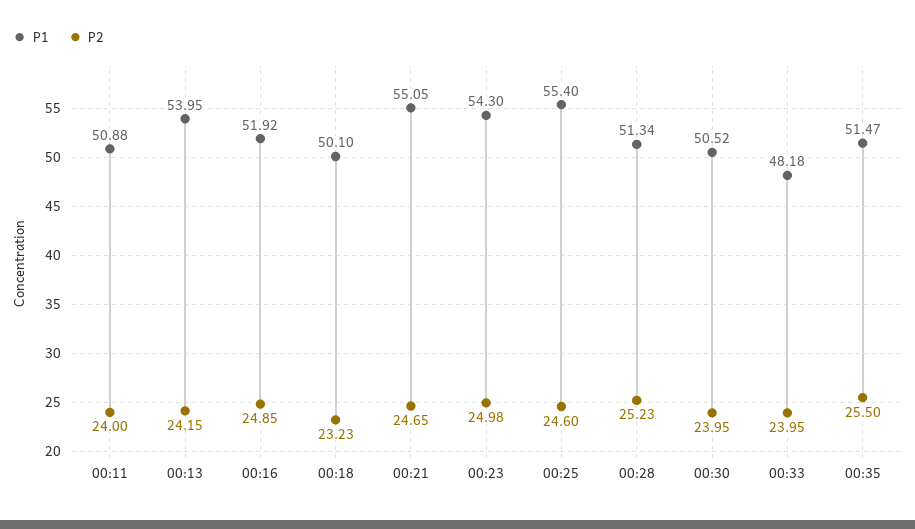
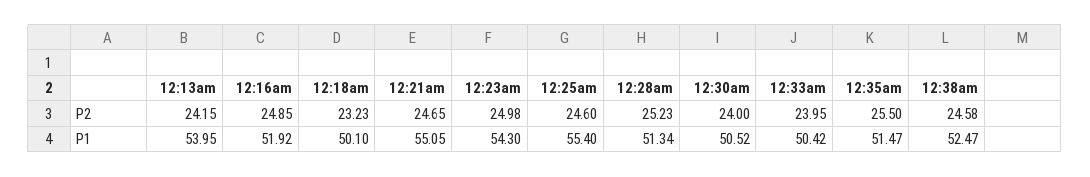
P1, 00:11: 50.88 -> none
P2, 00:11: 24 -> none
P2, 00:30: 23.95 -> 24
P1, 00:33: 48.18 -> 50.42
P2, 12:38am: none -> 24.58
P1, 12:38am: none -> 52.47

